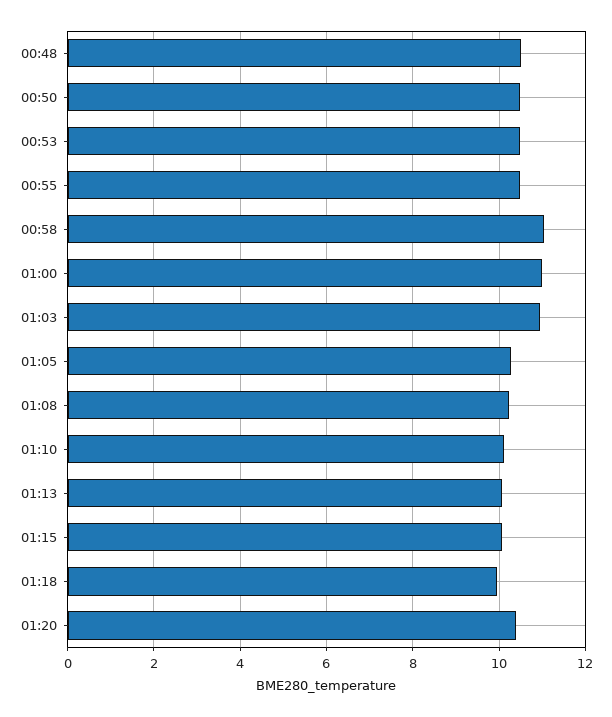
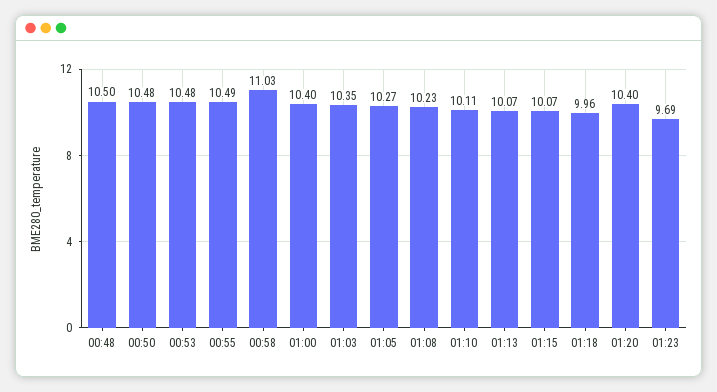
01:00: 11 -> 10.4
01:03: 11 -> 10.35
01:23: none -> 9.69

